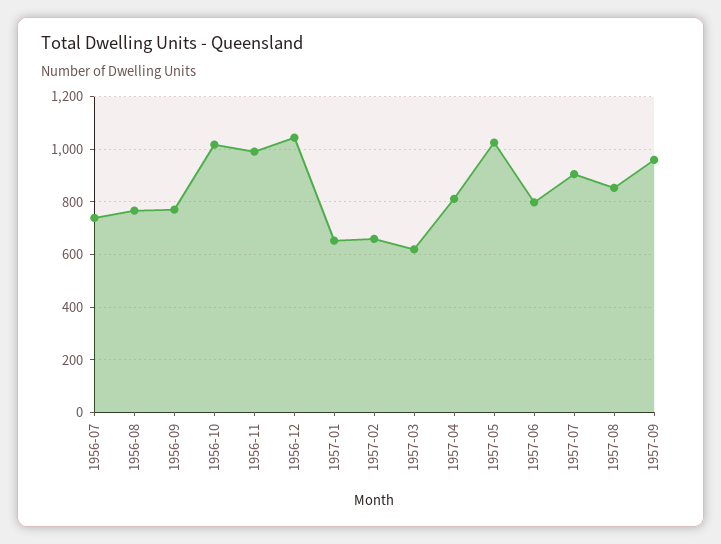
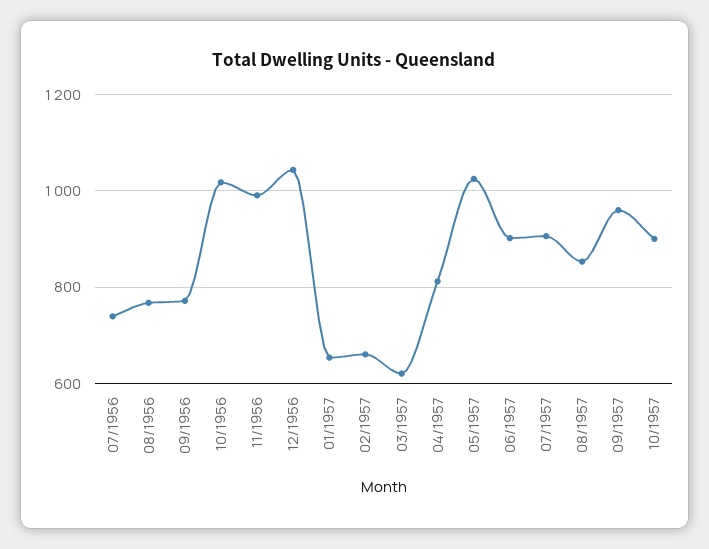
1957-06: 800 -> 900
10/1957: none -> 900

